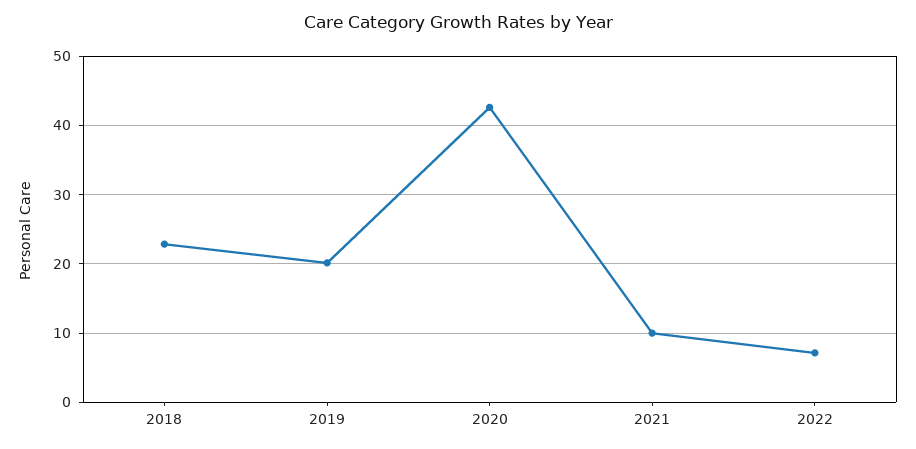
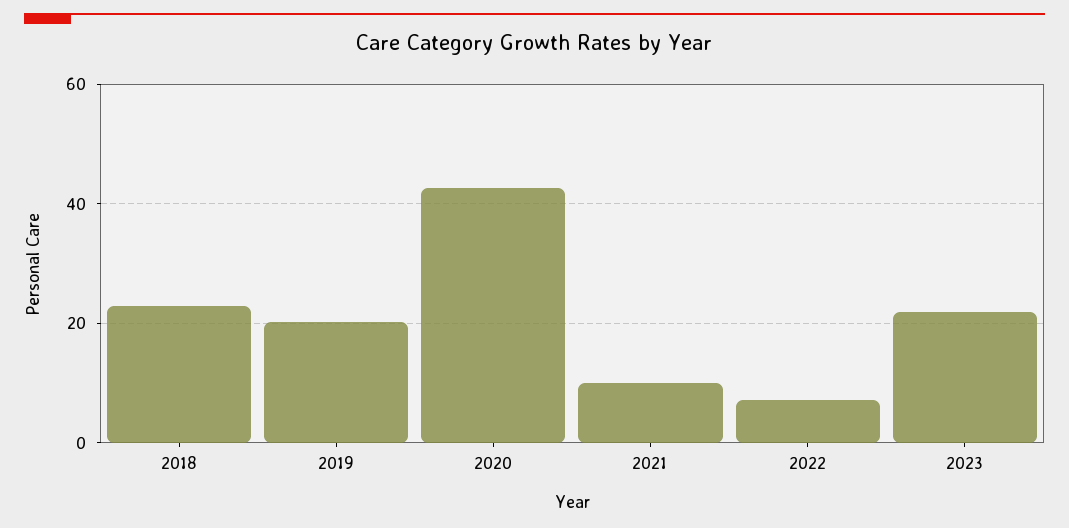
2023: none -> 22

